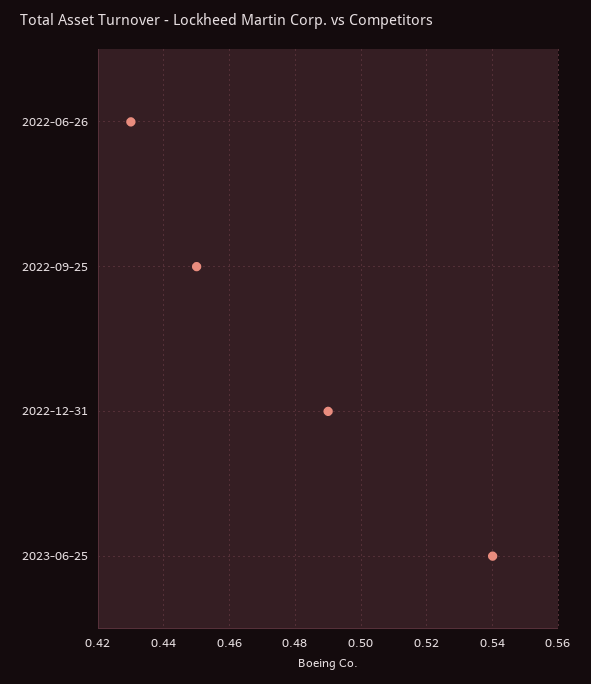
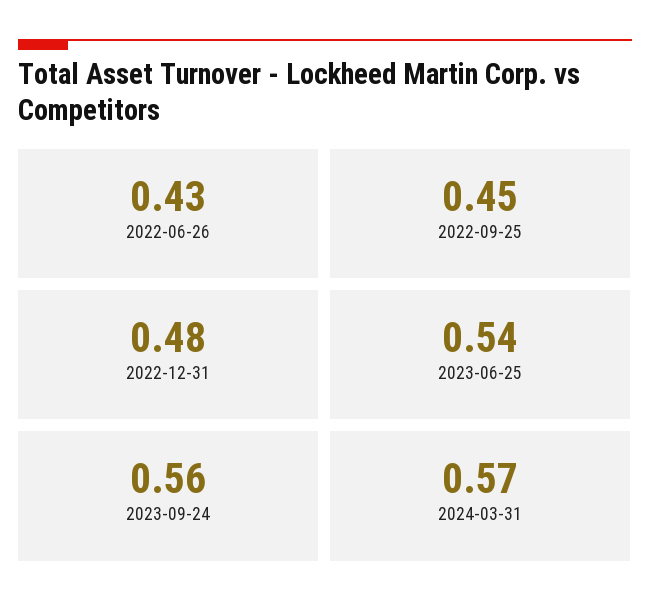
2022-12-31: 0.49 -> 0.48
2023-09-24: none -> 0.56
2024-03-31: none -> 0.57

